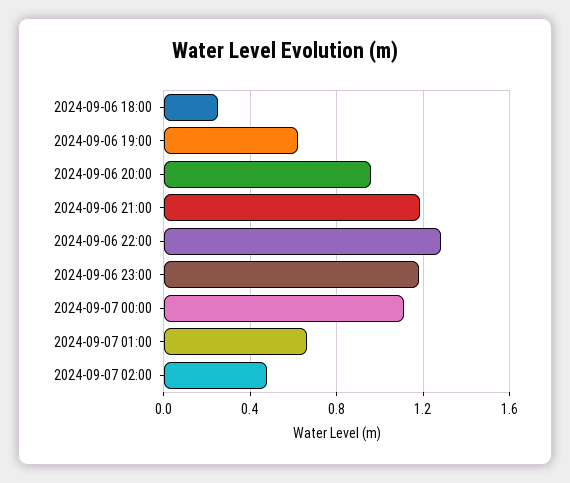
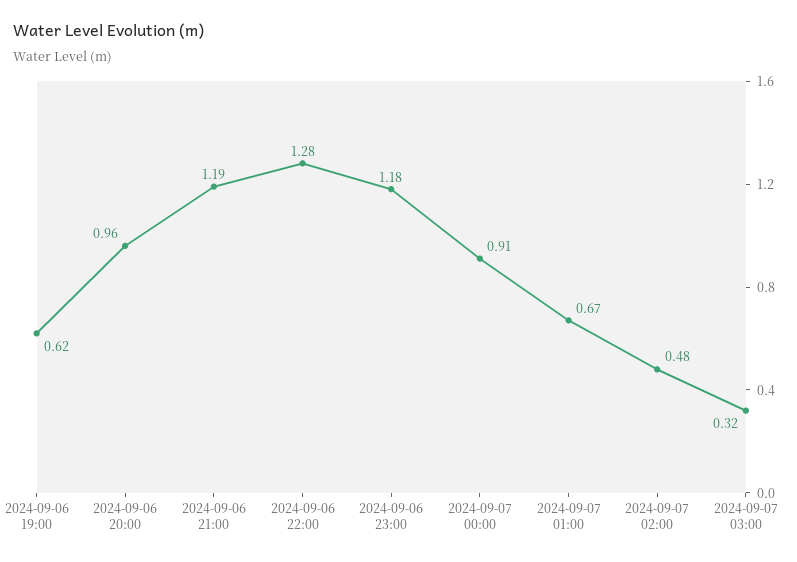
2024-09-06 18:00: 0.25 -> none
2024-09-07 00:00: 1.1 -> 0.91
2024-09-07 03:00: none -> 0.32

